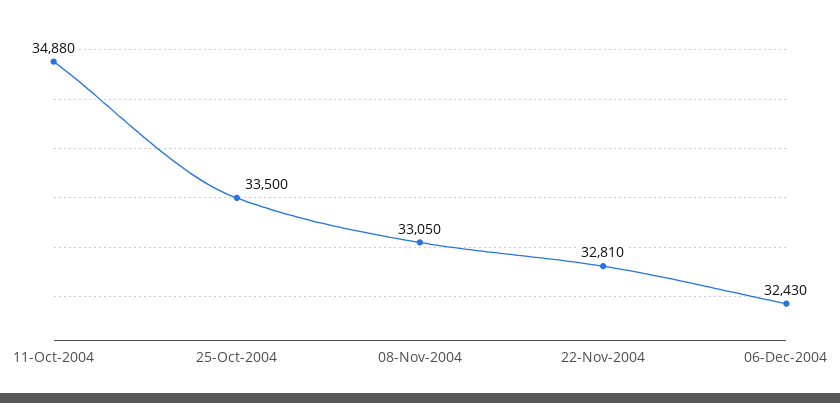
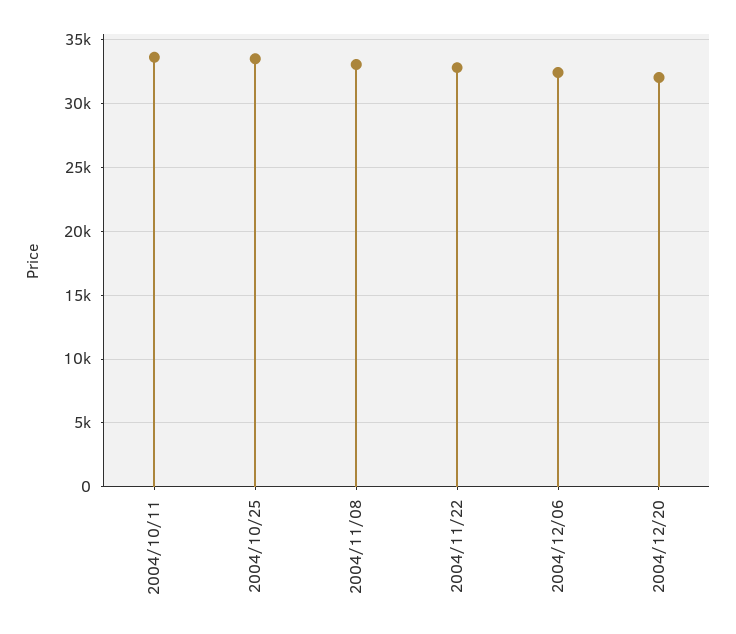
11-Oct-2004: 34880 -> 33500
2004/12/20: none -> 32000

